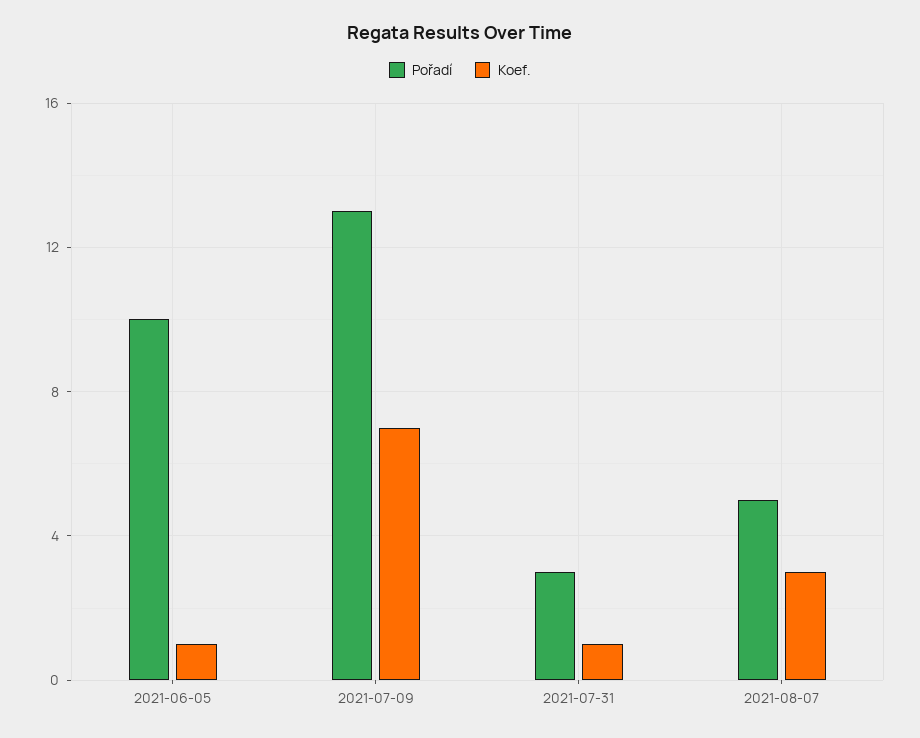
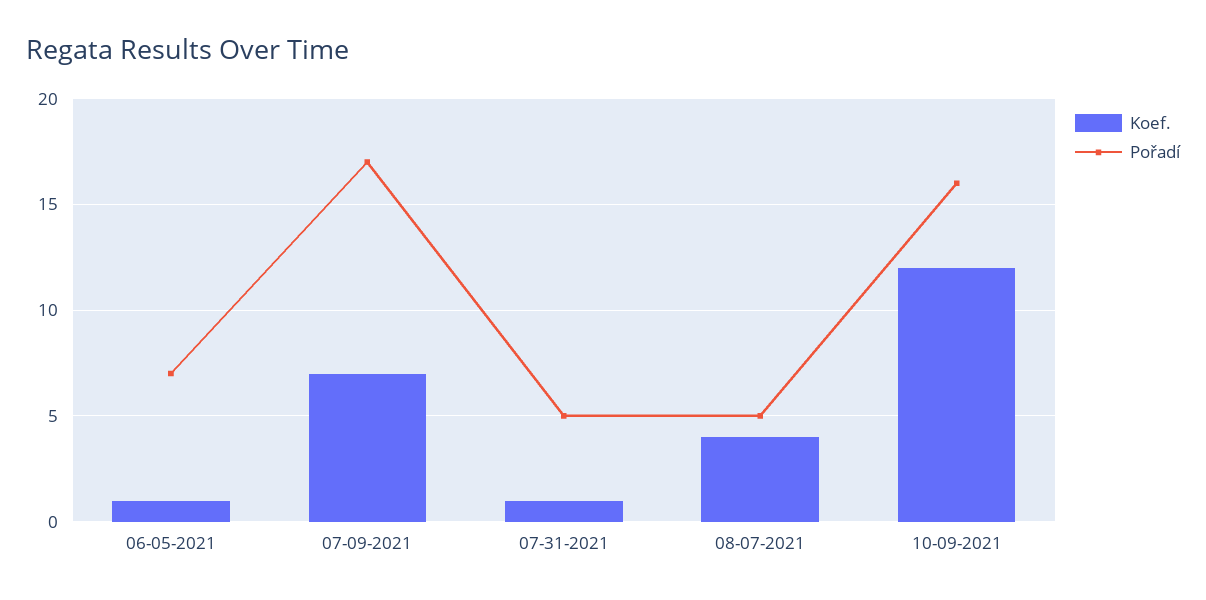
Pořadí, 2021-06-05: 10 -> 7
Pořadí, 2021-07-09: 13 -> 17
Pořadí, 2021-07-31: 3 -> 5
Koef., 2021-08-07: 3 -> 4
Koef., 10-09-2021: none -> 12
Pořadí, 10-09-2021: none -> 16

